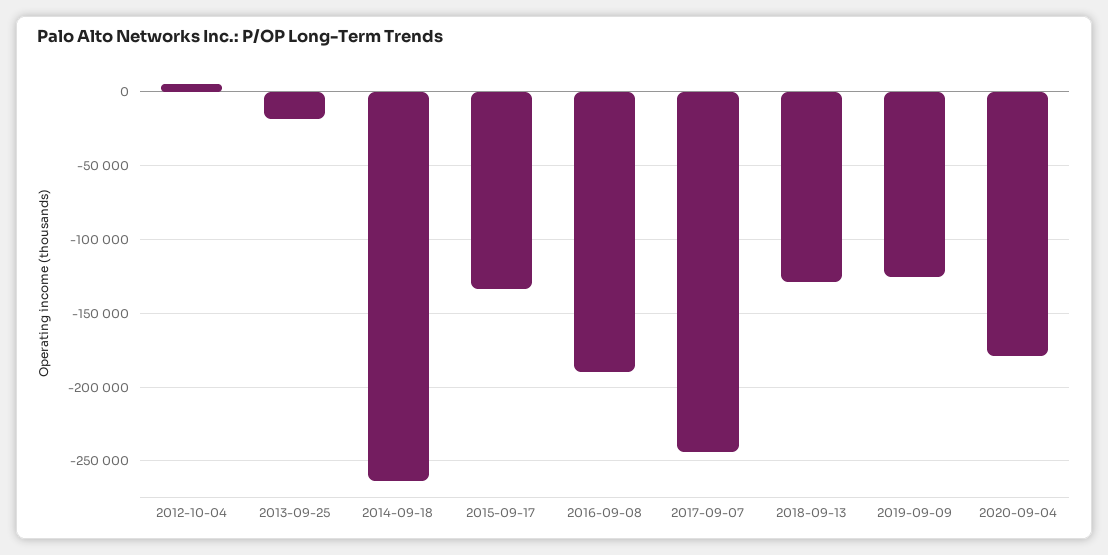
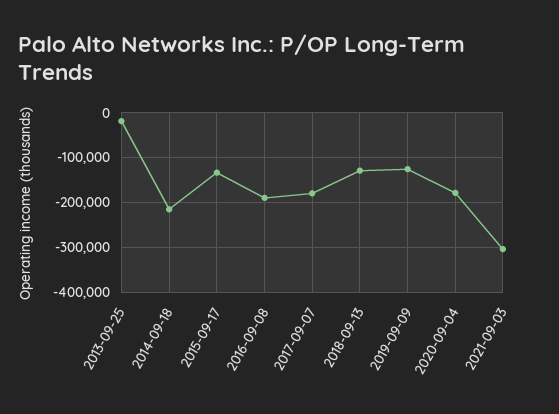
2012-10-04: 5000 -> none
2014-09-18: -265000 -> -220000
2017-09-07: -245000 -> -180000
2021-09-03: none -> -300000

